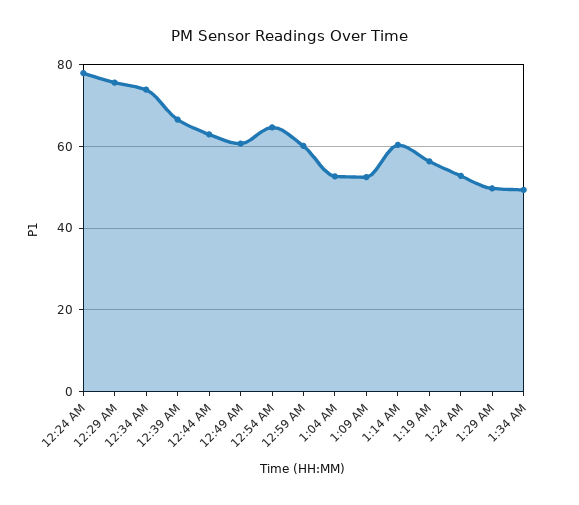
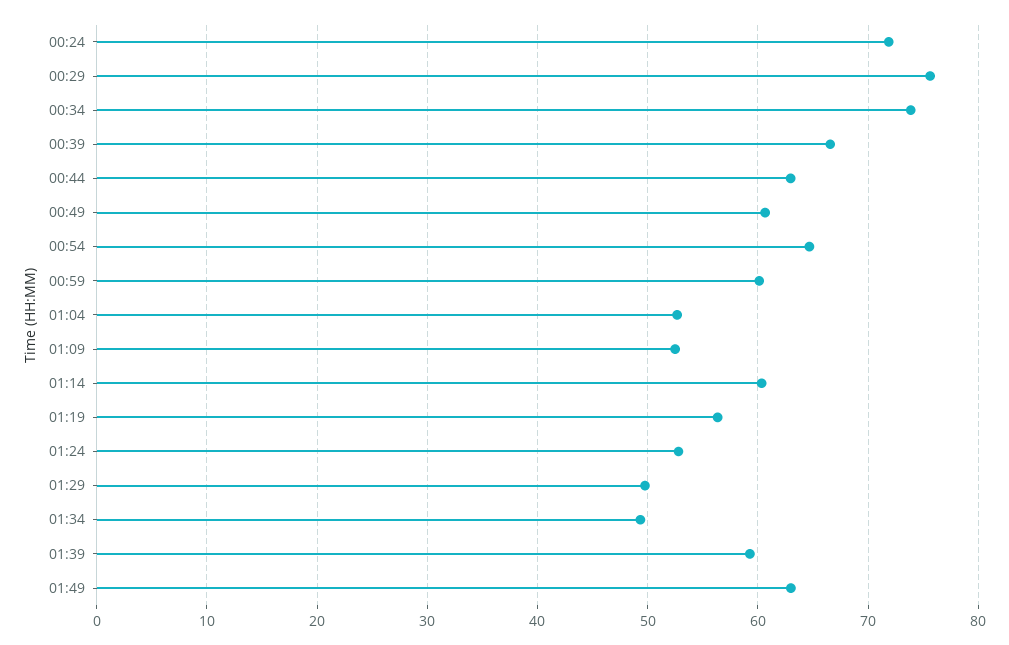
12:24 AM: 78 -> 72
01:39: none -> 59
01:49: none -> 63

